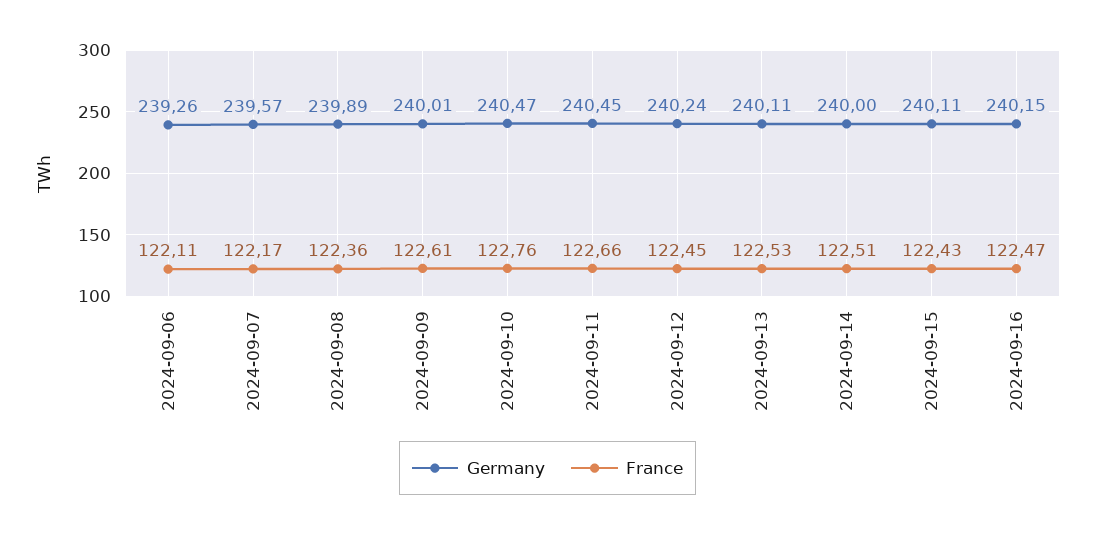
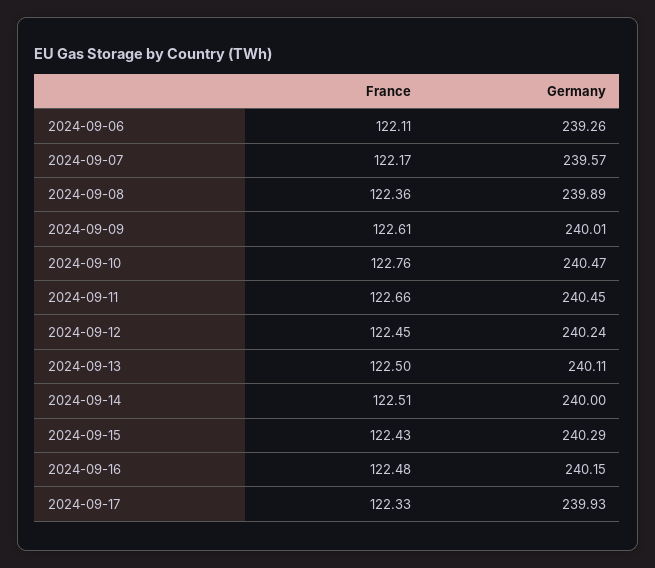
France, 2024-09-13: 122.53 -> 122.5
Germany, 2024-09-15: 240.11 -> 240.29
France, 2024-09-16: 122.47 -> 122.48
France, 2024-09-17: none -> 122.33
Germany, 2024-09-17: none -> 239.93

